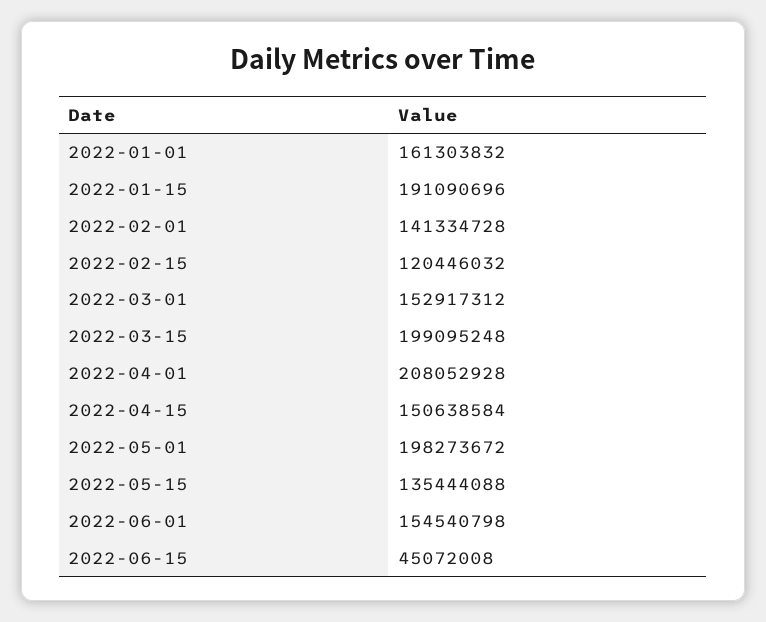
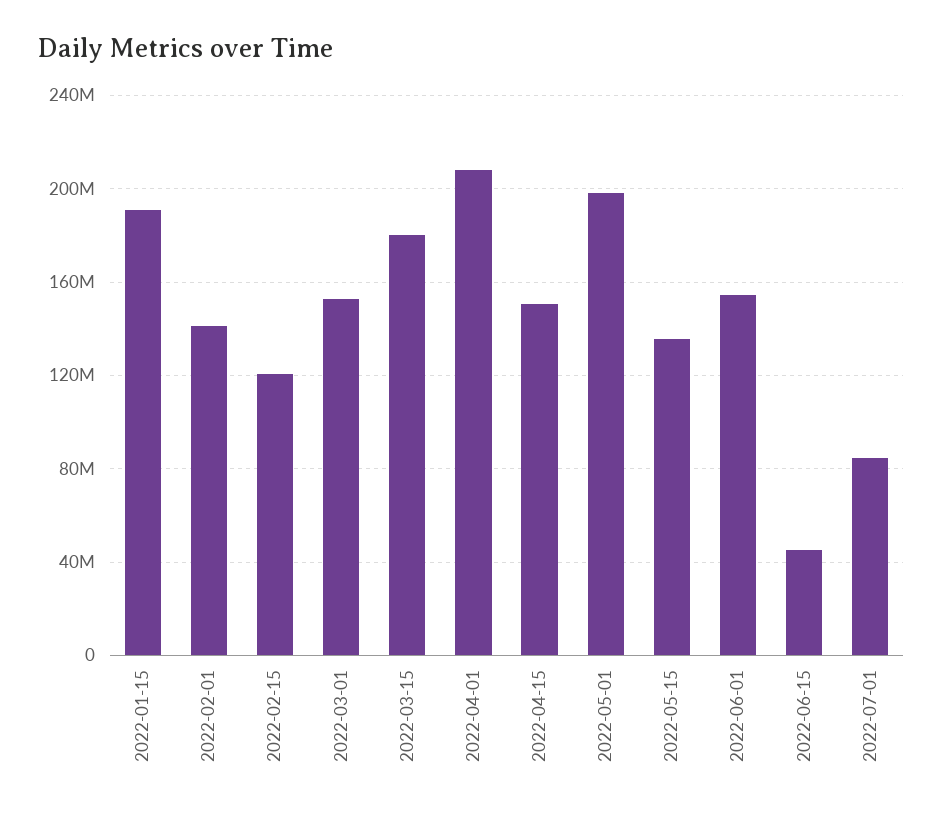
2022-01-01: 161303832 -> none
2022-03-15: 199095248 -> 180000000
2022-07-01: none -> 85000000

